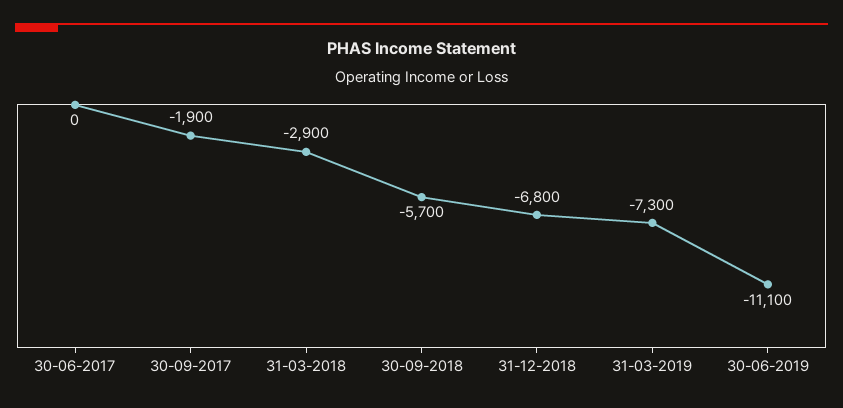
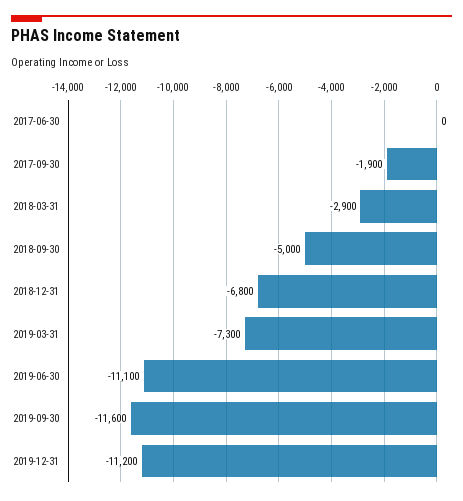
30-09-2018: -5700 -> -5000
2019-09-30: none -> -11600
2019-12-31: none -> -11200

